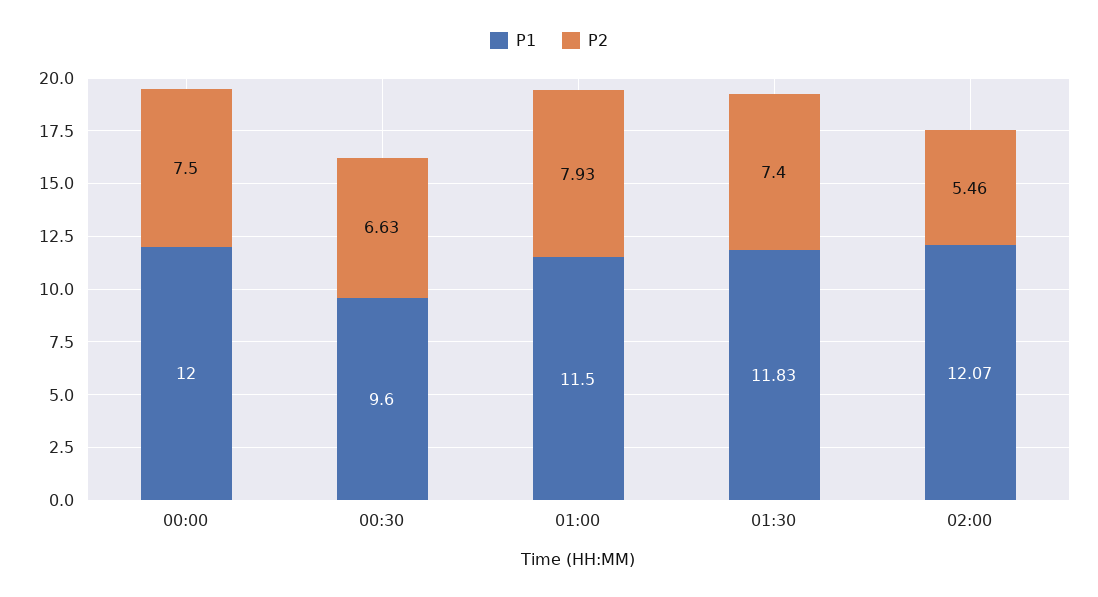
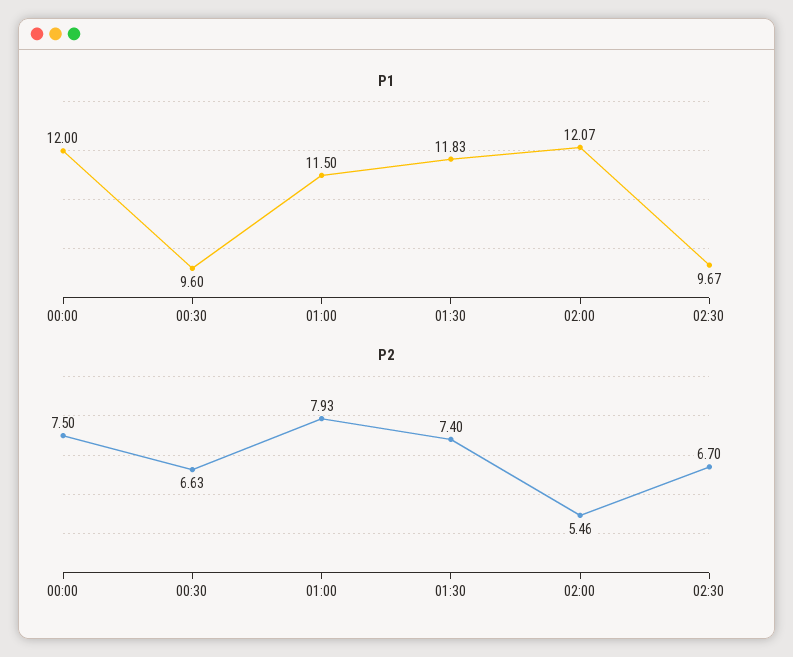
P1, 02:30: none -> 9.67
P2, 02:30: none -> 6.7

